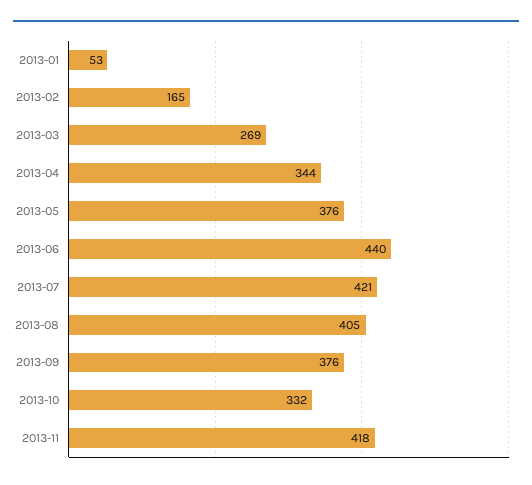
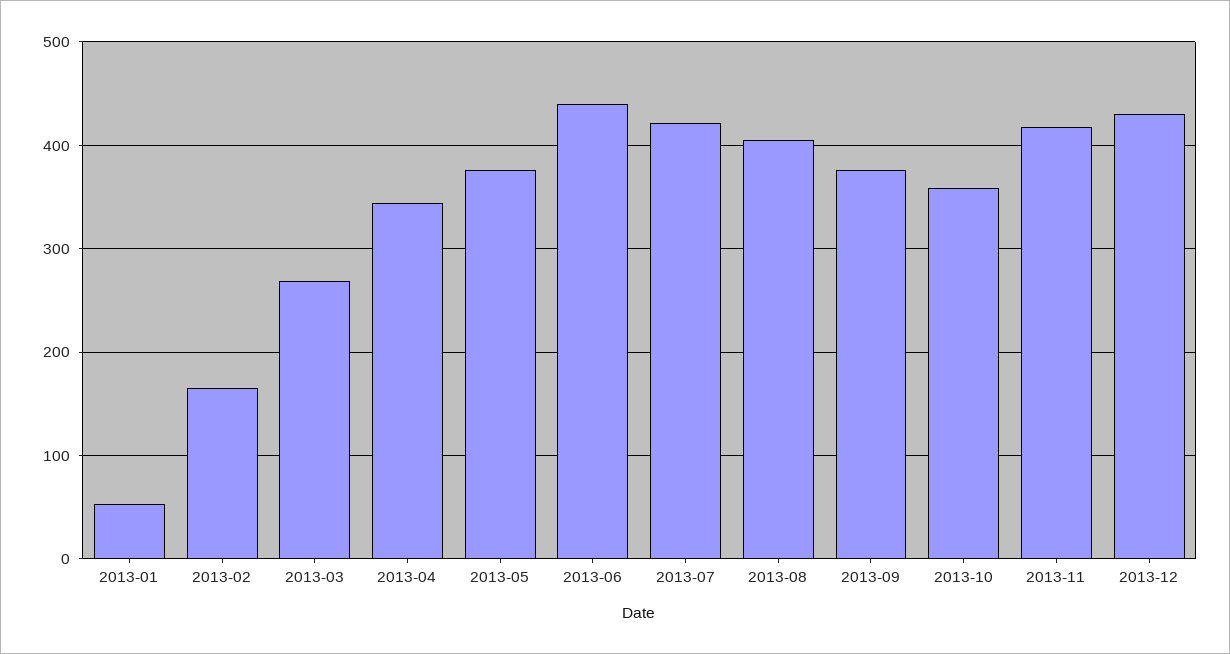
2013-10: 332 -> 360
2013-12: none -> 430

